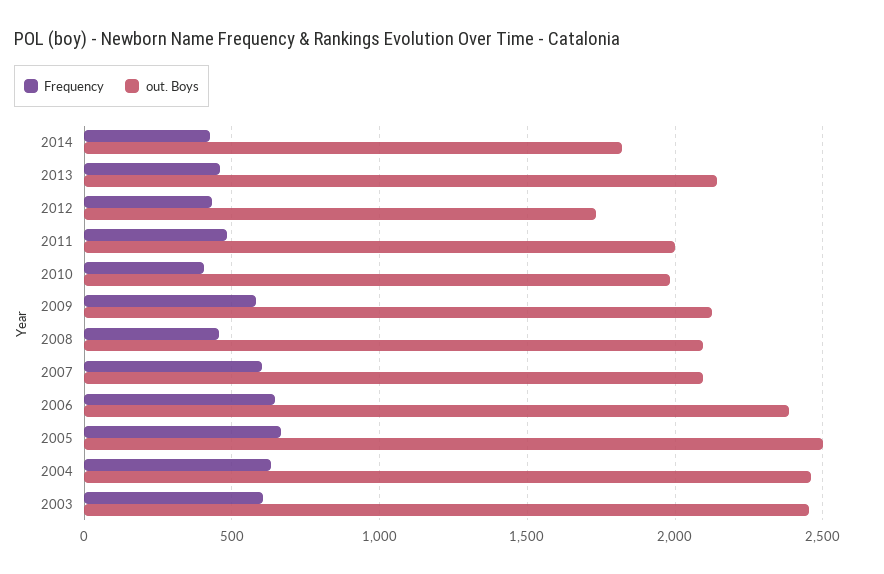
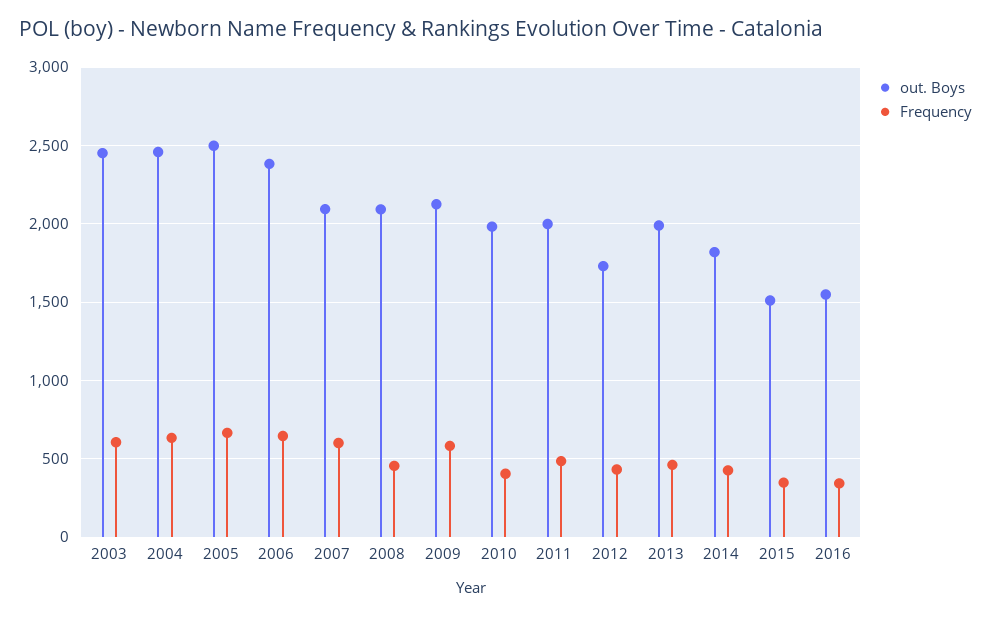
out. Boys, 2013: 2150 -> 2000
out. Boys, 2015: none -> 1500
Frequency, 2015: none -> 350
out. Boys, 2016: none -> 1550
Frequency, 2016: none -> 350

